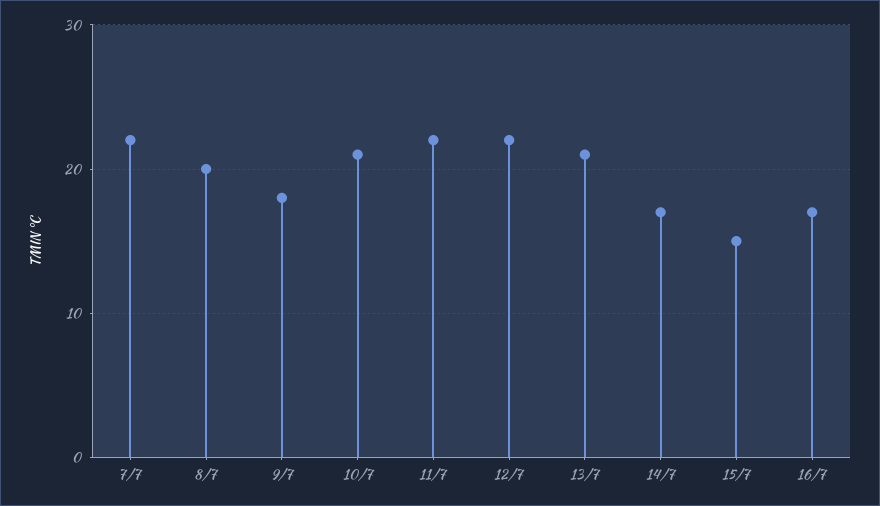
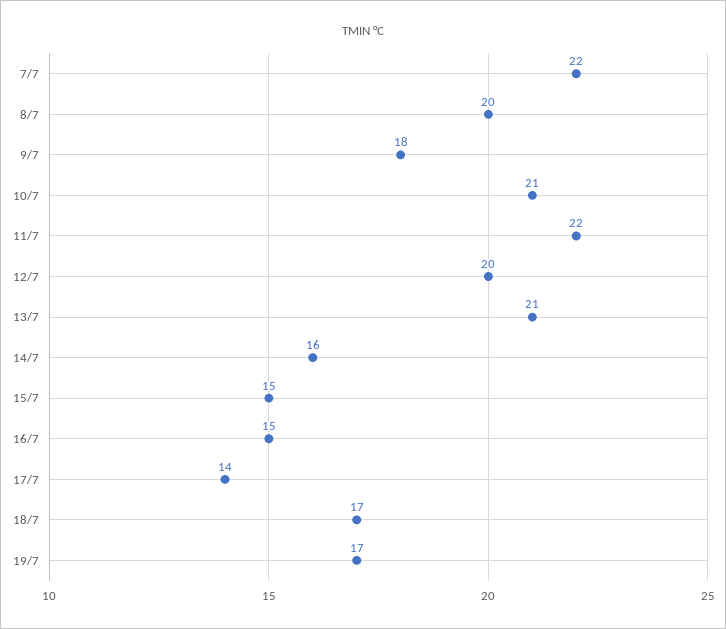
12/7: 22 -> 20
14/7: 17 -> 16
16/7: 17 -> 15
17/7: none -> 14
18/7: none -> 17
19/7: none -> 17

